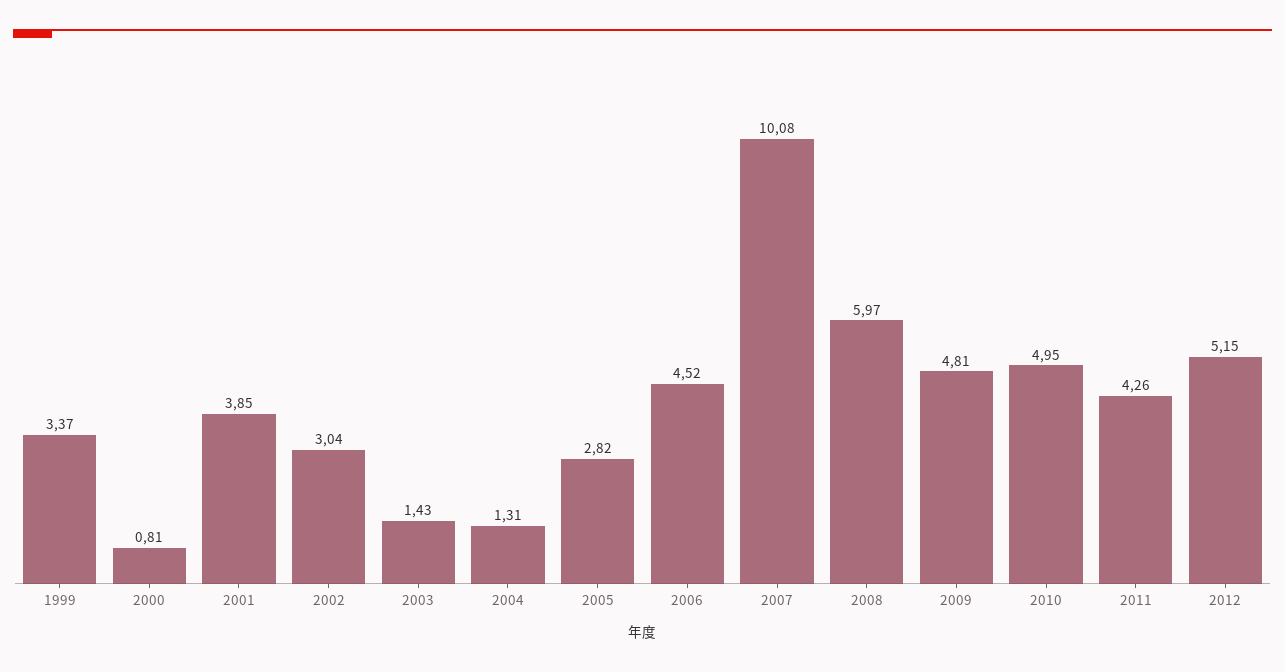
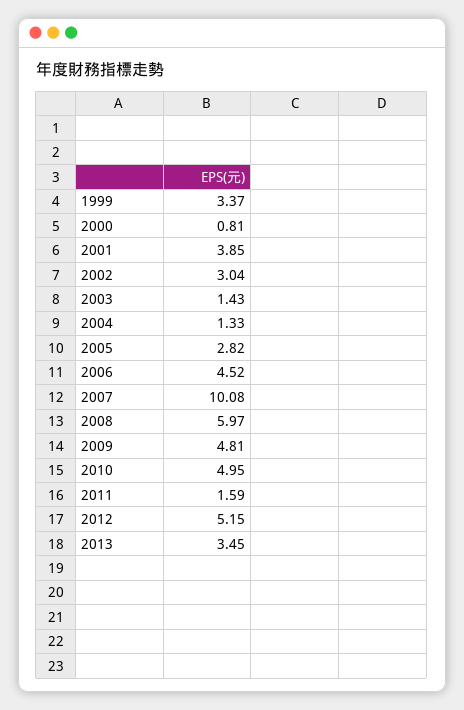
2004: 1.31 -> 1.33
2011: 4.26 -> 1.59
2013: none -> 3.45

